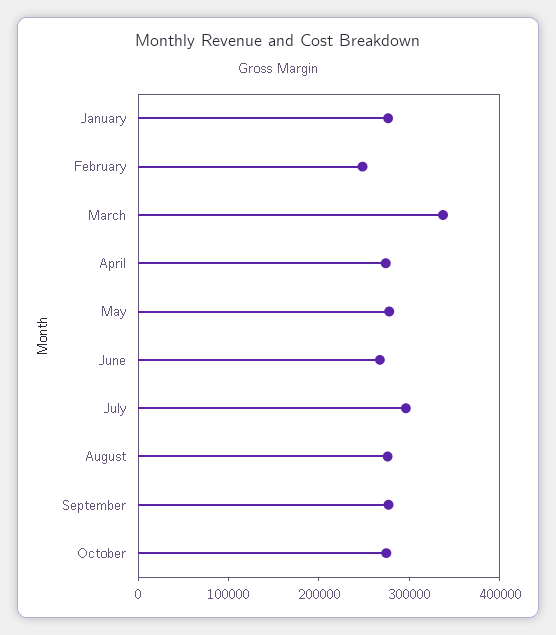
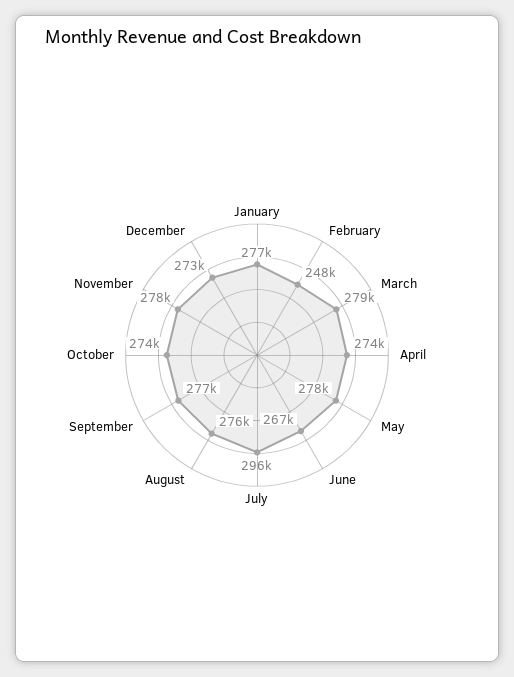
March: 340000 -> 279000
November: none -> 278000
December: none -> 273000

